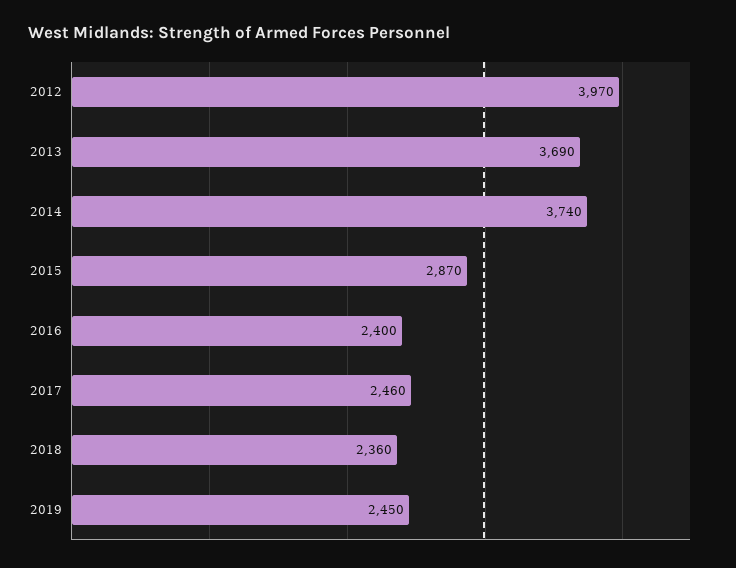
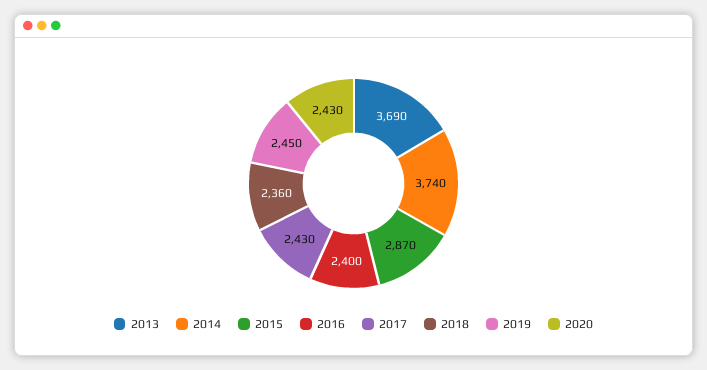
2012: 3970 -> none
2017: 2460 -> 2430
2020: none -> 2430

